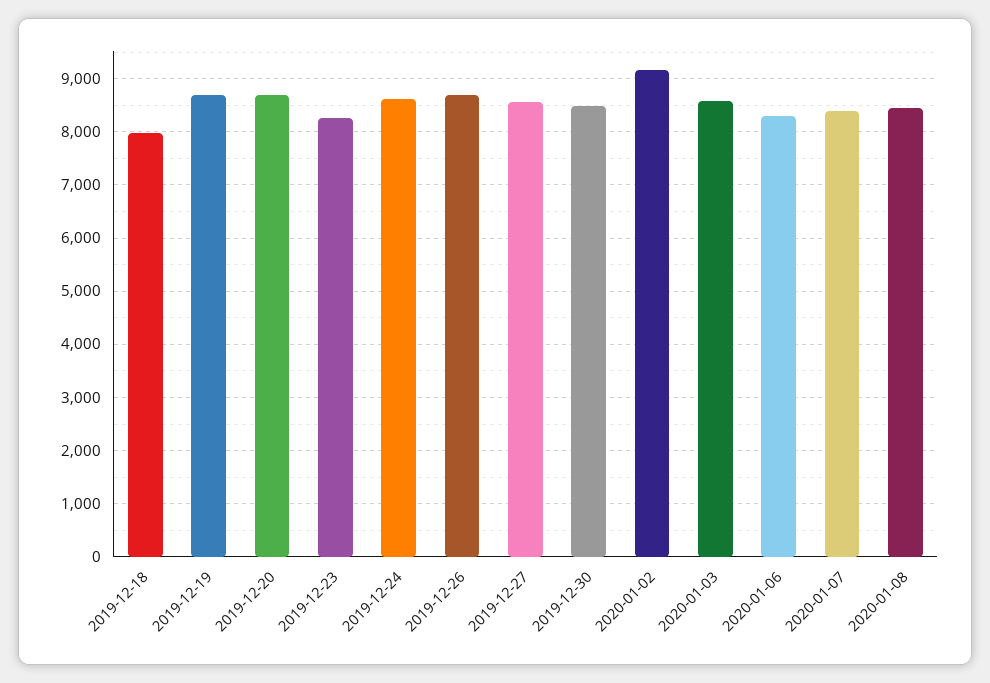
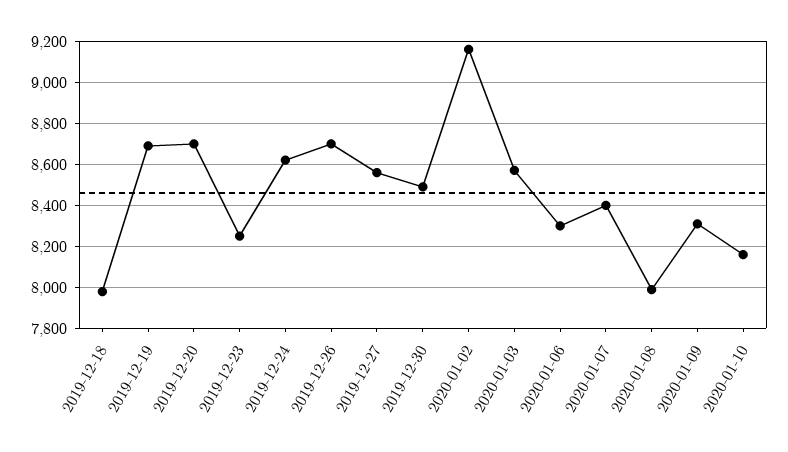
2020-01-08: 8400 -> 8000
2020-01-09: none -> 8300
2020-01-10: none -> 8150

